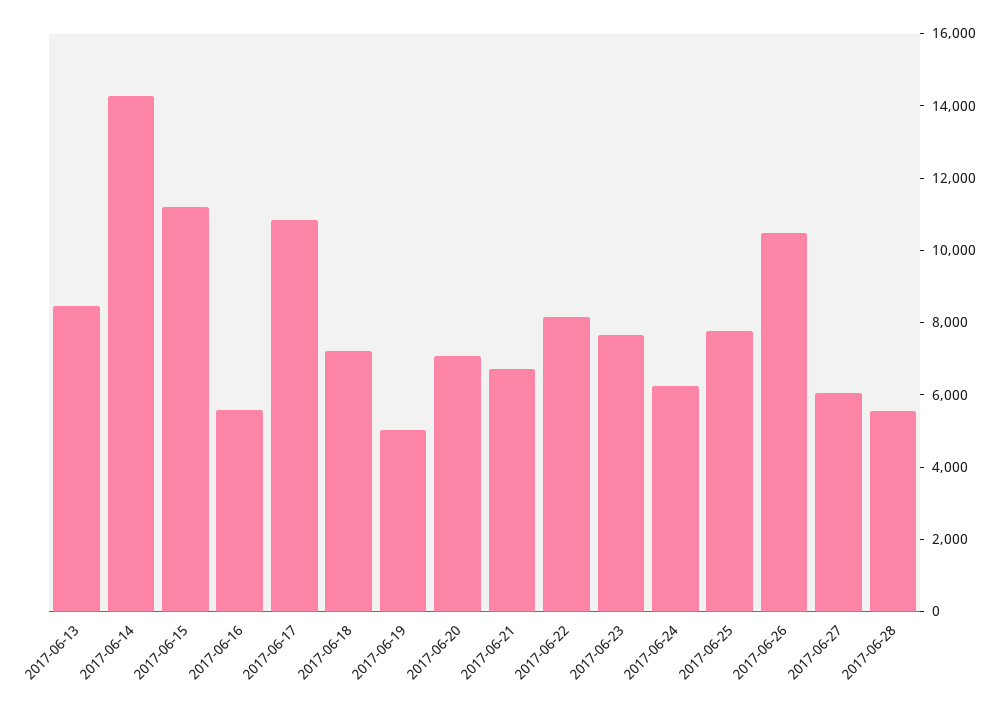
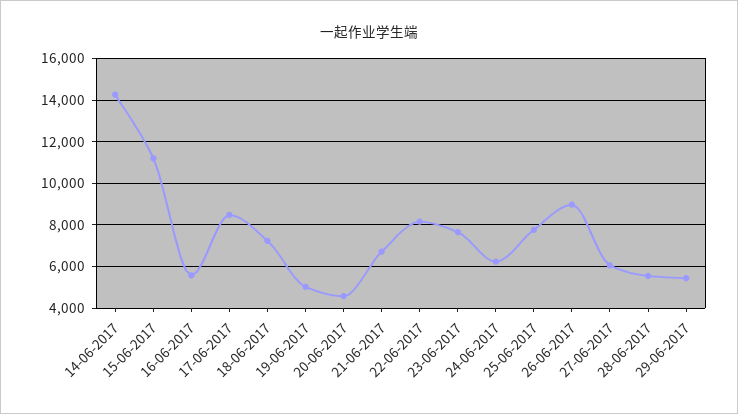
2017-06-13: 8500 -> none
2017-06-17: 11000 -> 8500
2017-06-20: 7000 -> 4500
2017-06-26: 10500 -> 9000
29-06-2017: none -> 5500

